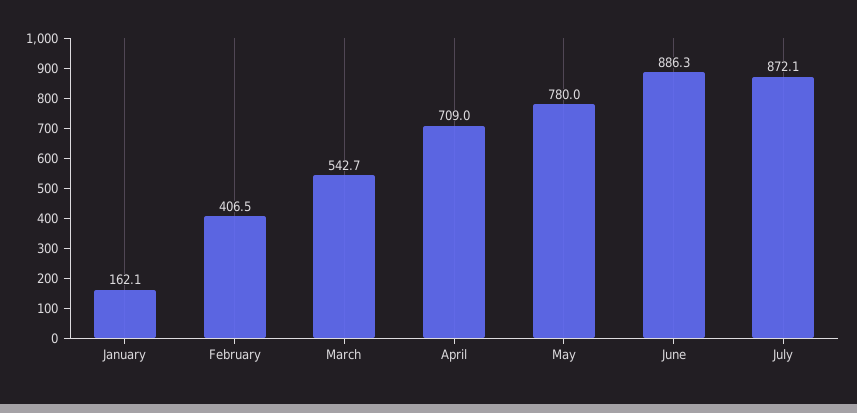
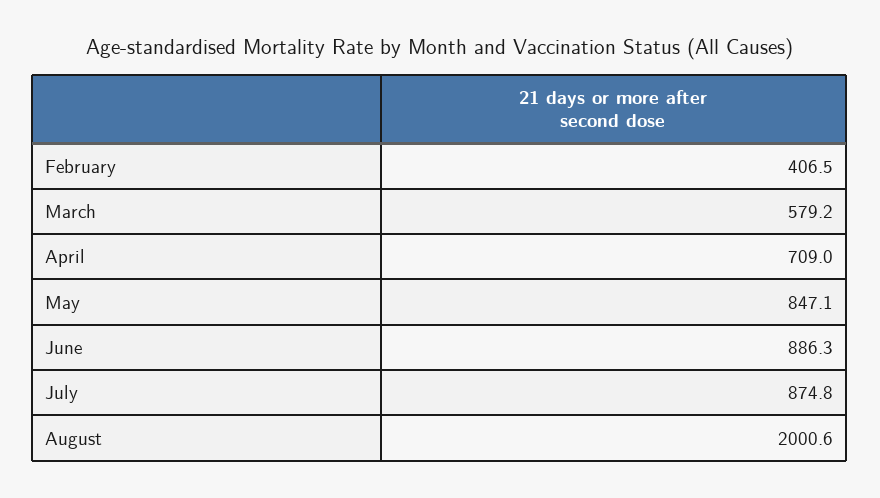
January: 162.1 -> none
March: 542.7 -> 579.2
May: 780 -> 847.1
July: 872.1 -> 874.8
August: none -> 2000.6

